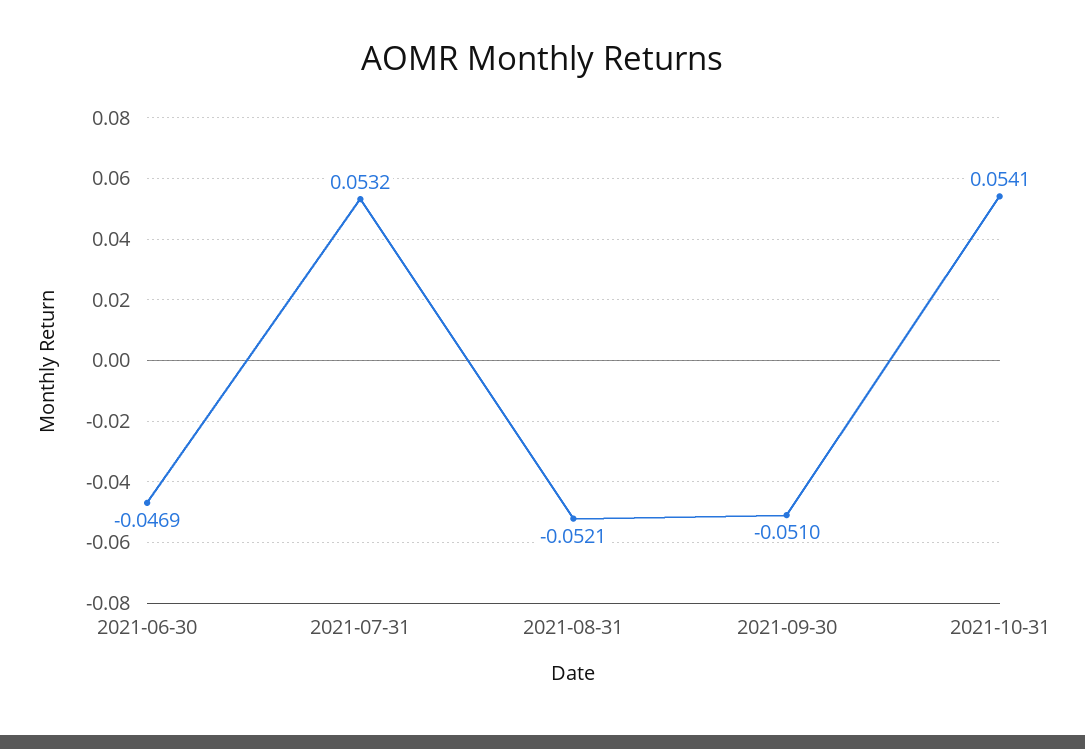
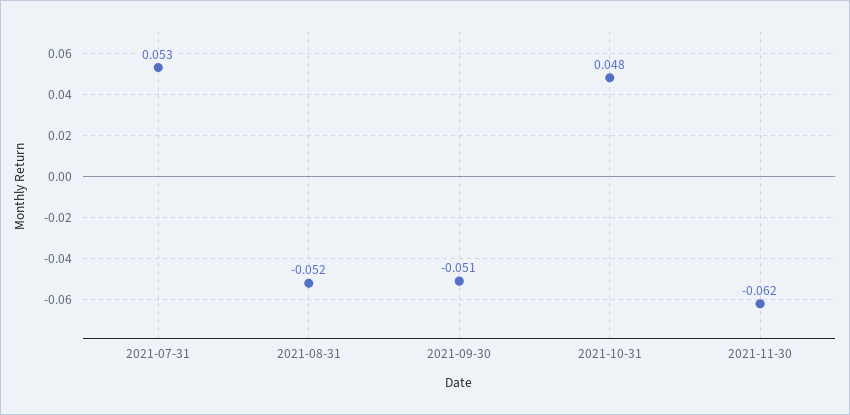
2021-06-30: -0.0469 -> none
2021-10-31: 0.0541 -> 0.048
2021-11-30: none -> -0.062

